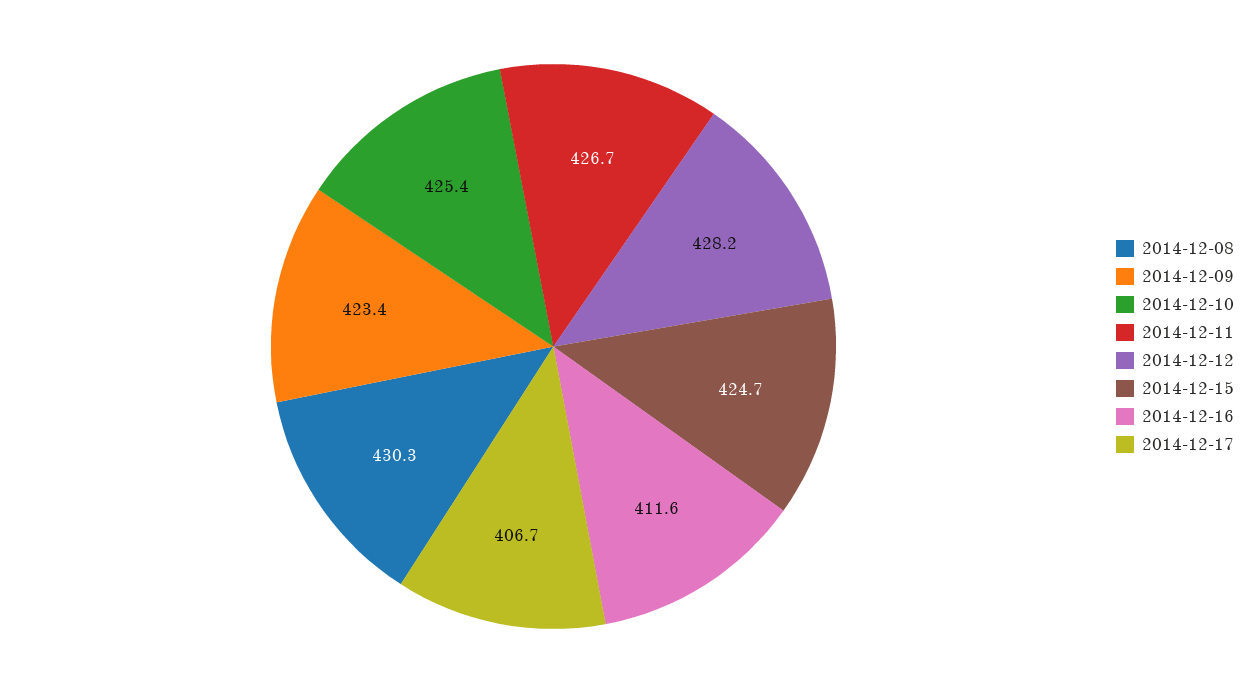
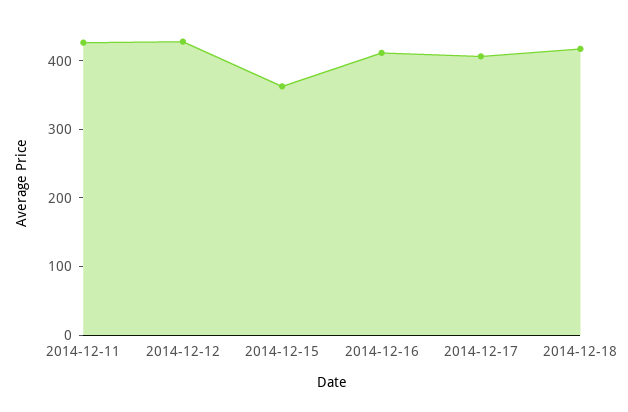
2014-12-08: 430.3 -> none
2014-12-09: 423.4 -> none
2014-12-10: 425.4 -> none
2014-12-15: 424.7 -> 360
2014-12-18: none -> 420

